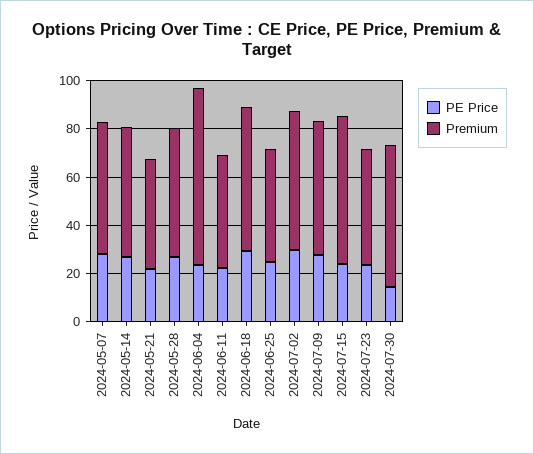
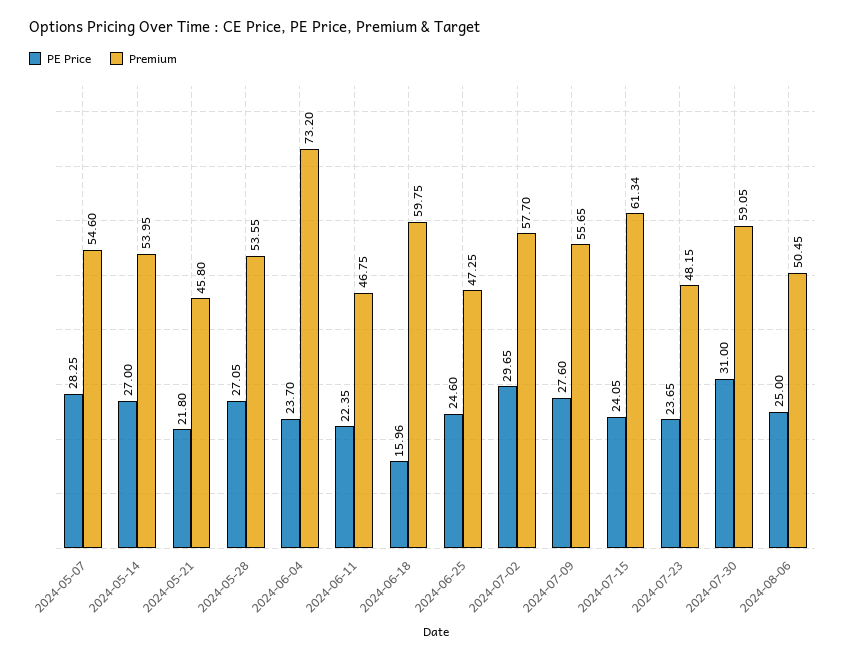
PE Price, 2024-06-18: 30 -> 15.96
PE Price, 2024-07-30: 15 -> 31
PE Price, 2024-08-06: none -> 25
Premium, 2024-08-06: none -> 50.45

